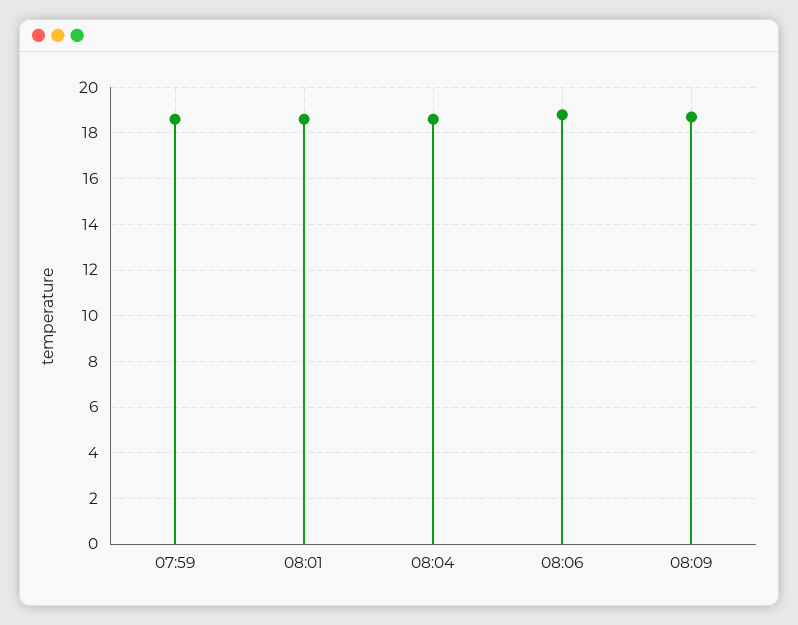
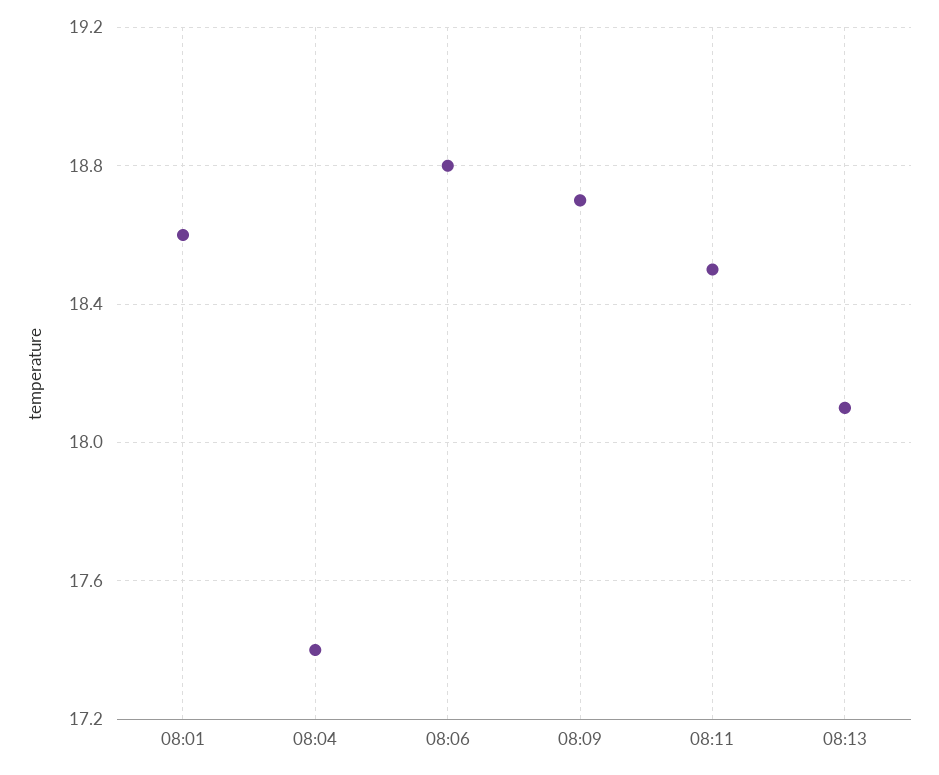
07:59: 18.5 -> none
08:04: 18.5 -> 17.4
08:11: none -> 18.5
08:13: none -> 18.1

